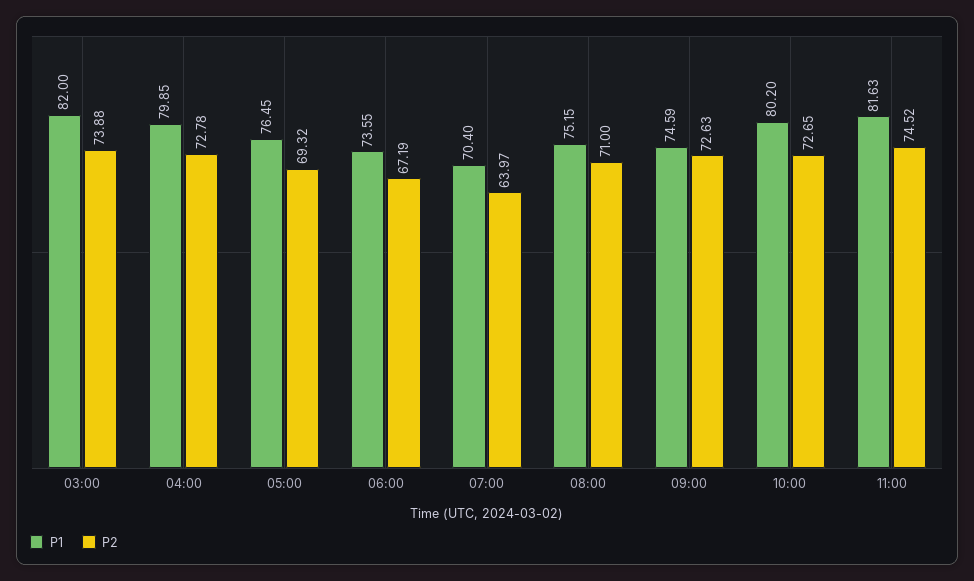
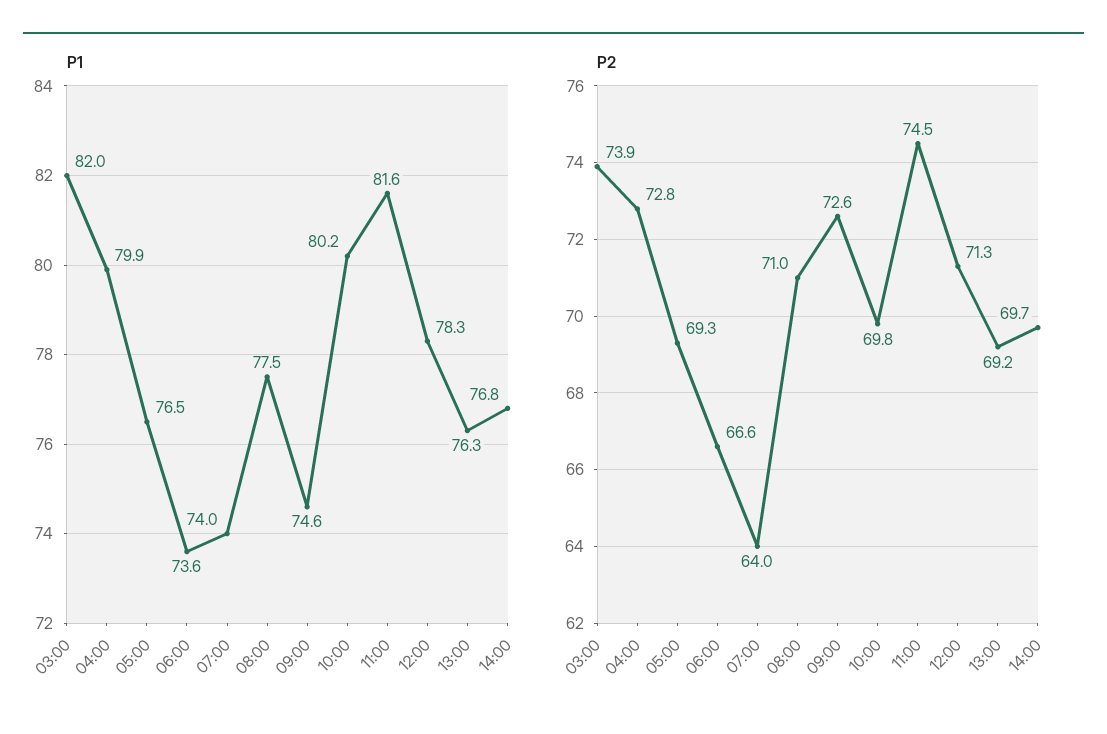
P2, 06:00: 67.19 -> 66.6
P1, 07:00: 70.4 -> 74
P1, 08:00: 75.15 -> 77.5
P2, 10:00: 72.65 -> 69.8
P1, 12:00: none -> 78.3
P1, 13:00: none -> 76.3
P1, 14:00: none -> 76.8
P2, 12:00: none -> 71.3
P2, 13:00: none -> 69.2
P2, 14:00: none -> 69.7

